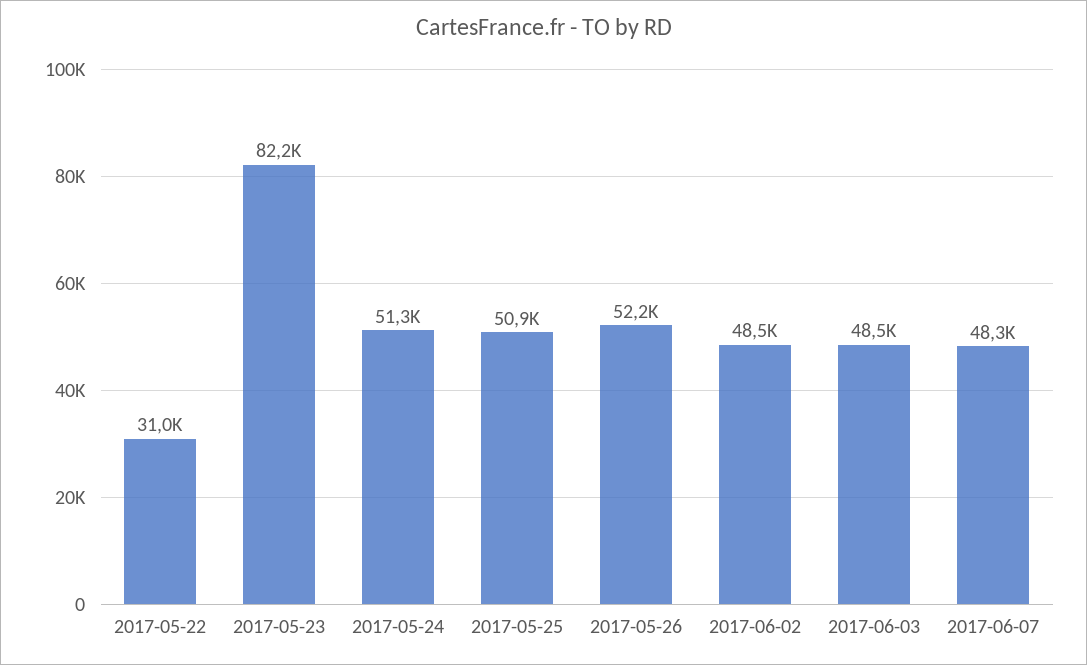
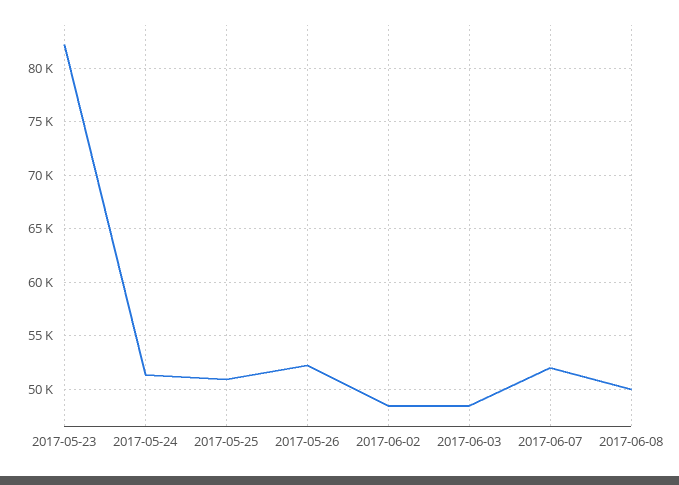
2017-05-22: 31000 -> none
2017-06-07: 48300 -> 52000
2017-06-08: none -> 50000

